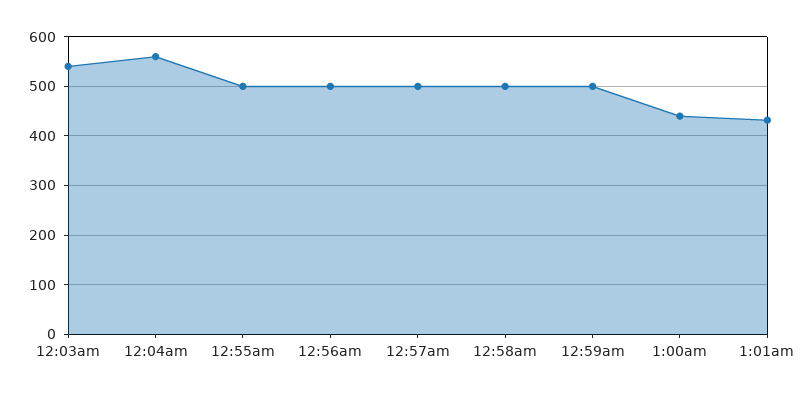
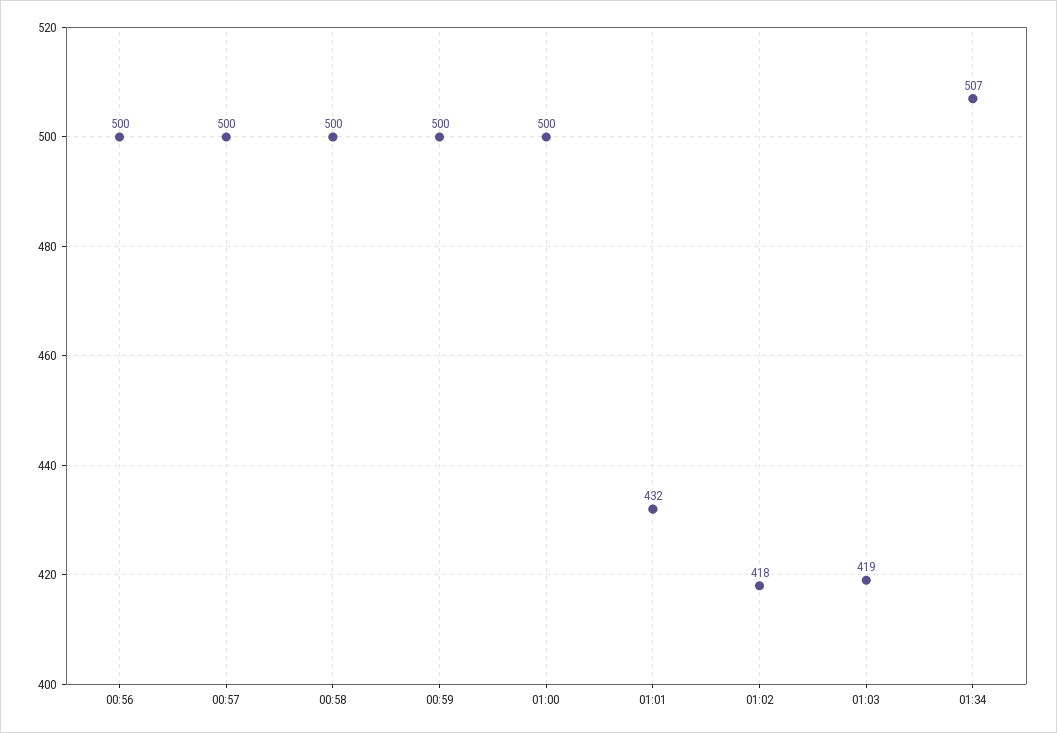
12:03am: 540 -> none
12:04am: 560 -> none
12:55am: 500 -> none
1:00am: 440 -> 500
01:02: none -> 418
01:03: none -> 419
01:34: none -> 507

